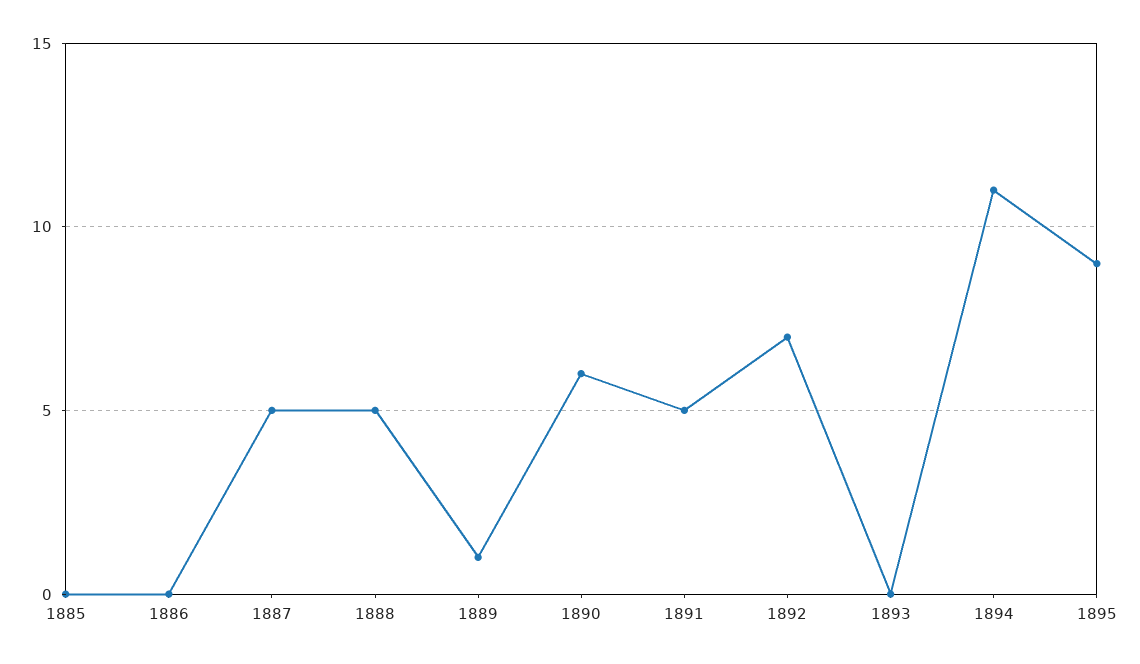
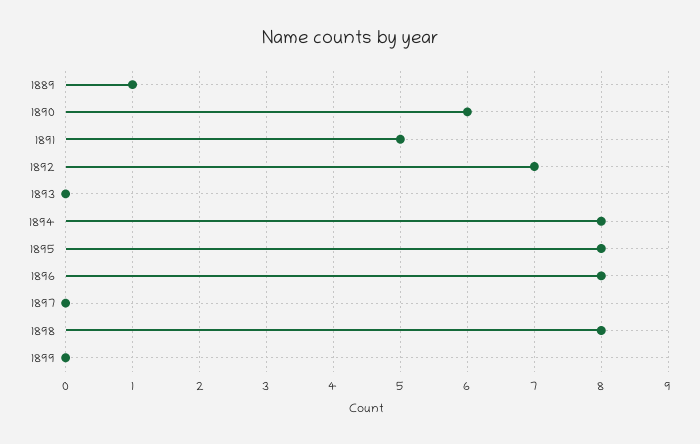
1885: 0 -> none
1886: 0 -> none
1887: 5 -> none
1888: 5 -> none
1894: 11 -> 8
1895: 9 -> 8
1896: none -> 8
1897: none -> 0
1898: none -> 8
1899: none -> 0

